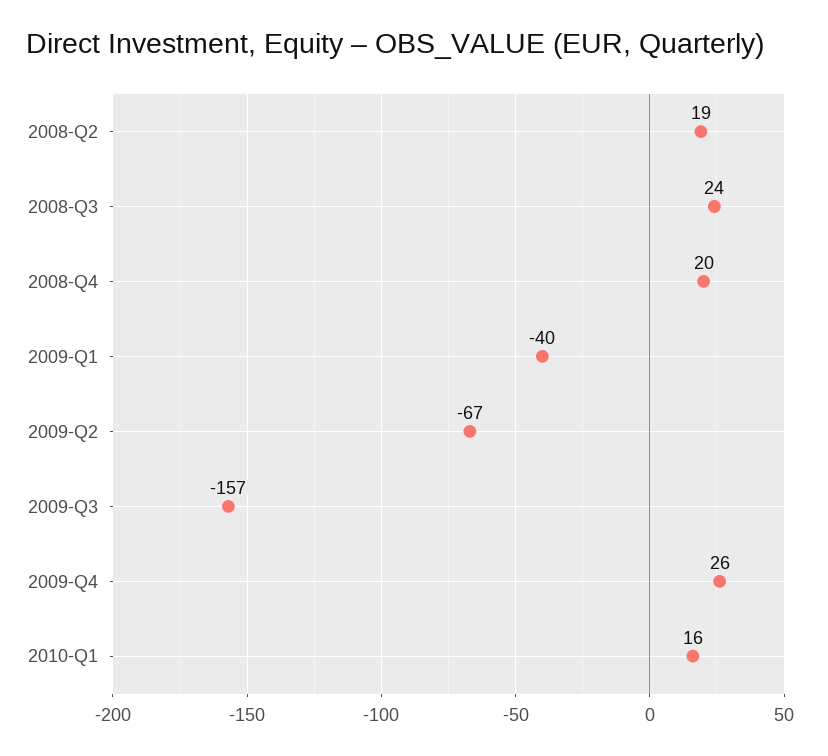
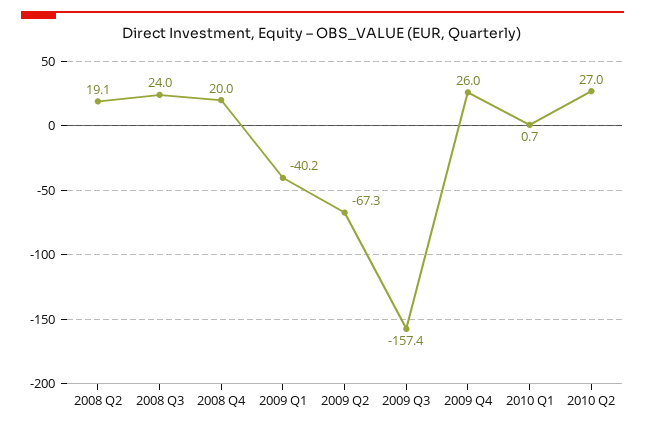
2010-Q1: 16 -> 0.7
2010 Q2: none -> 27

